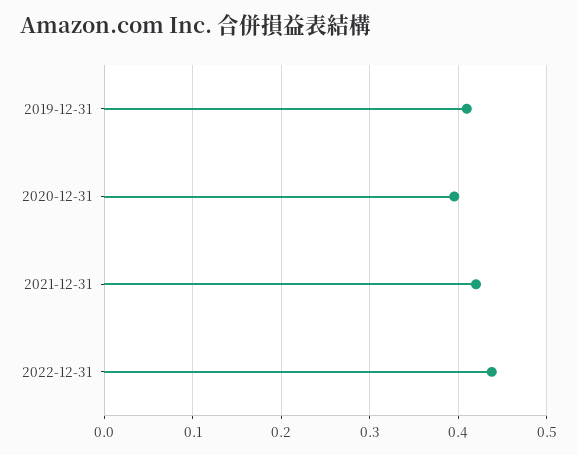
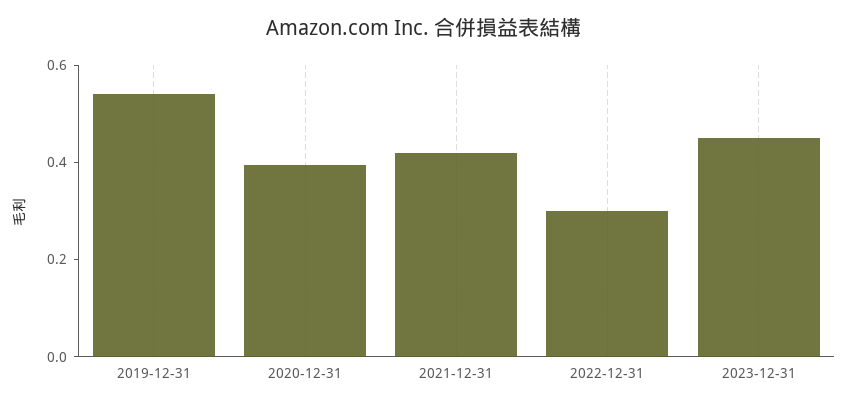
2019-12-31: 0.41 -> 0.55
2022-12-31: 0.44 -> 0.3
2023-12-31: none -> 0.45

